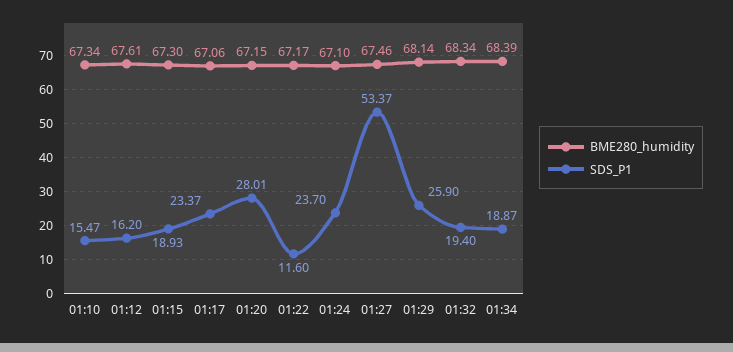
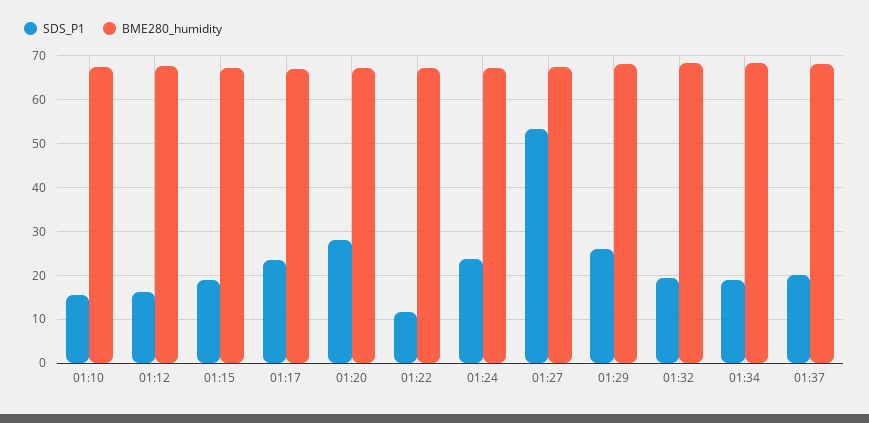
SDS_P1, 01:37: none -> 20
BME280_humidity, 01:37: none -> 68

